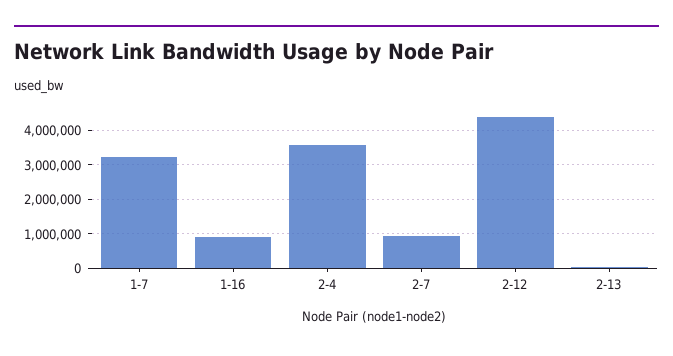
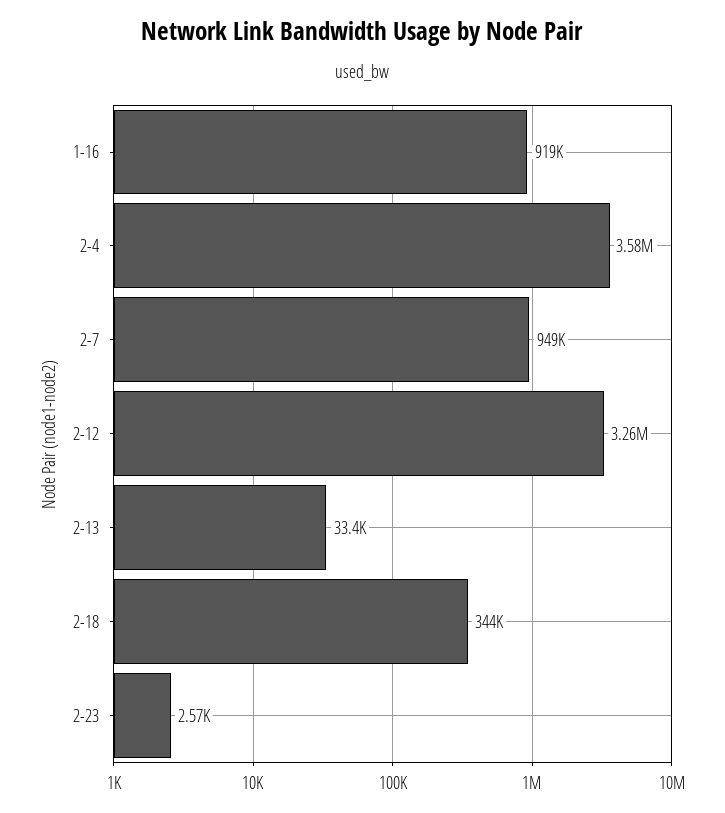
1-7: 3200000 -> none
2-12: 4400000 -> 3260000
2-18: none -> 344000
2-23: none -> 2570

